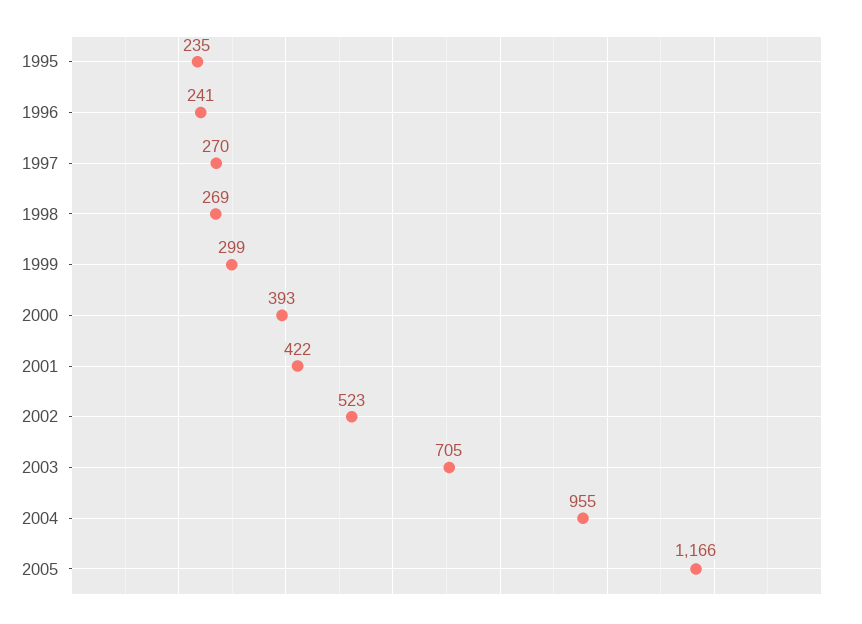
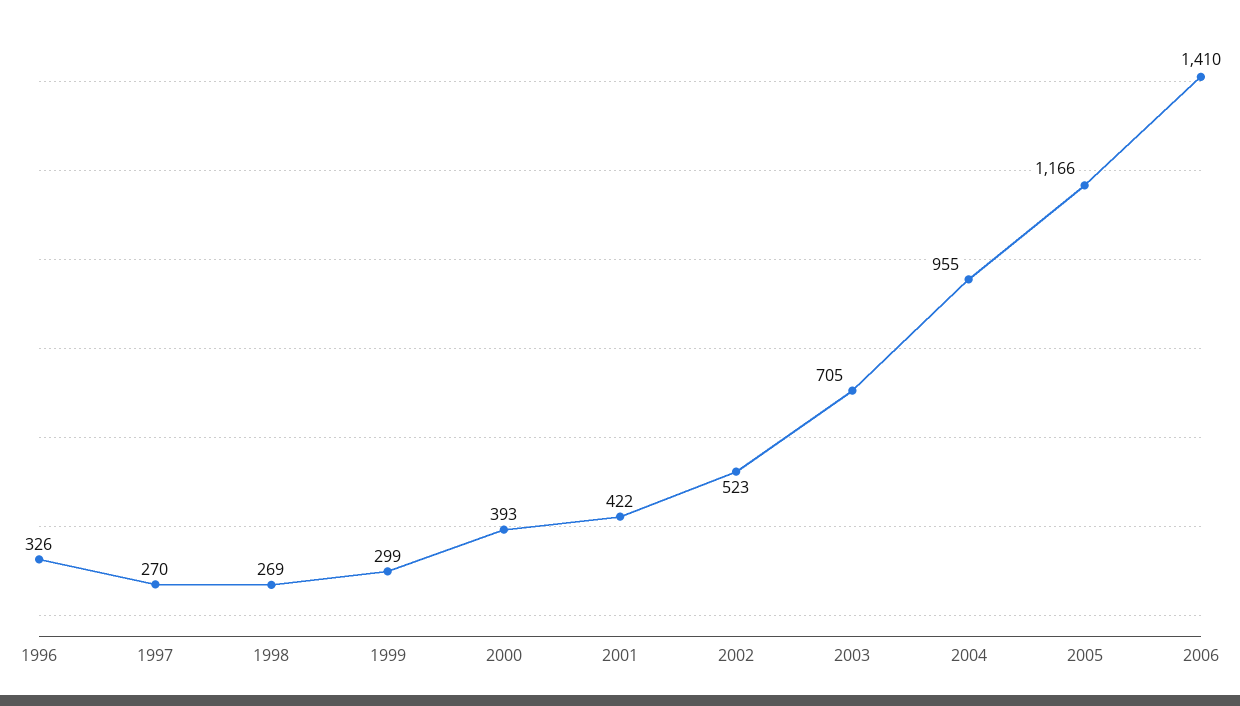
1995: 235 -> none
1996: 241 -> 326
2006: none -> 1410

